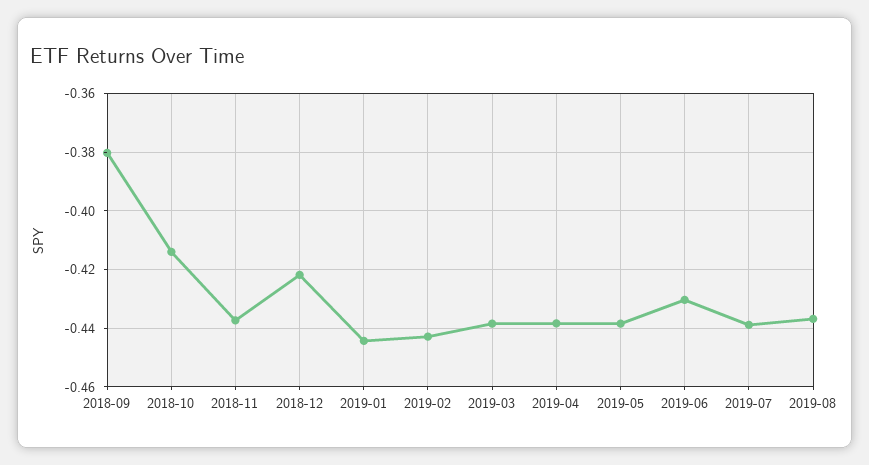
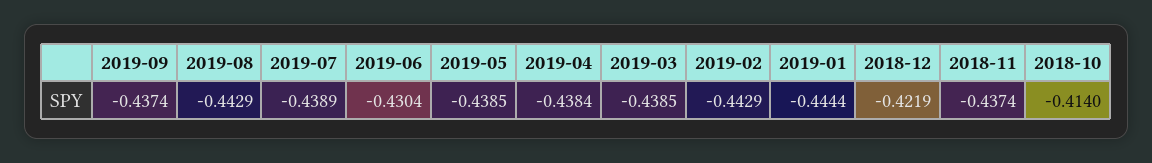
2018-09: -0.38 -> none
2019-08: -0.4375 -> -0.4429
2019-09: none -> -0.4374

